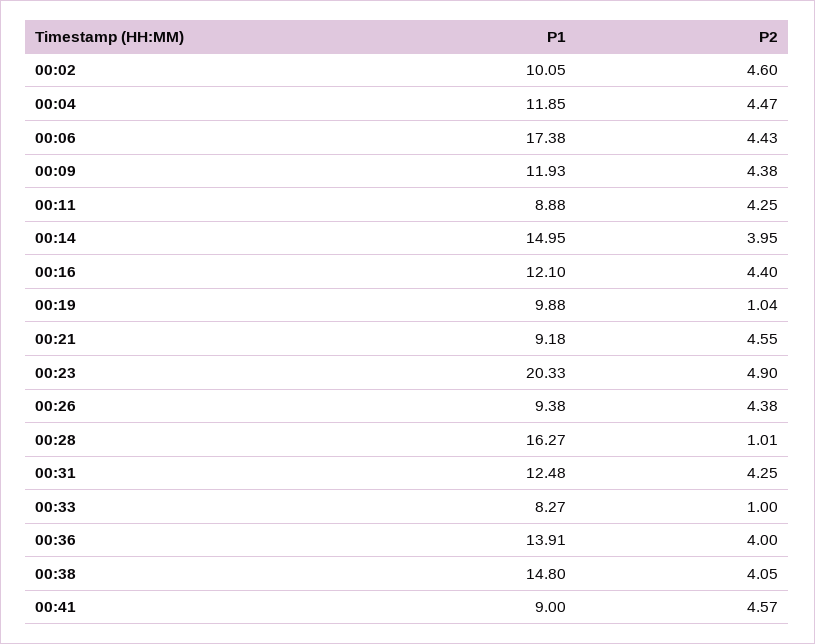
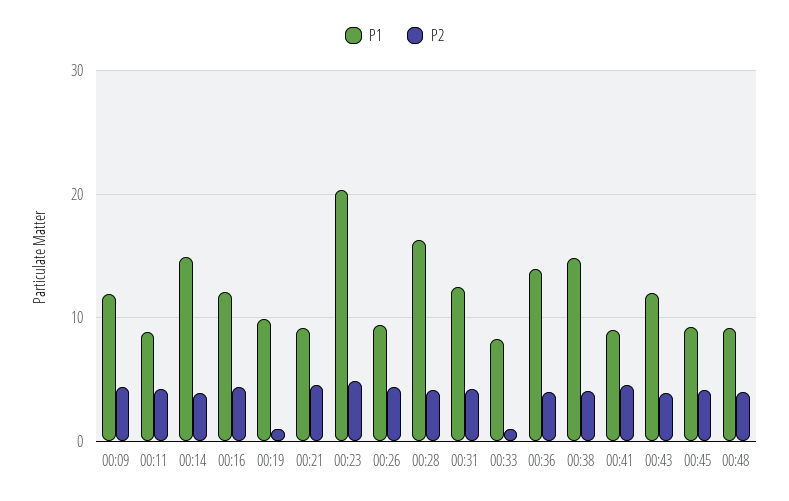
P1, 00:02: 10.05 -> none
P2, 00:02: 4.6 -> none
P1, 00:04: 11.85 -> none
P2, 00:04: 4.47 -> none
P1, 00:06: 17.38 -> none
P2, 00:06: 4.43 -> none
P2, 00:28: 1.01 -> 4
P1, 00:43: none -> 12
P2, 00:43: none -> 4
P1, 00:45: none -> 9
P2, 00:45: none -> 4
P1, 00:48: none -> 9
P2, 00:48: none -> 4

